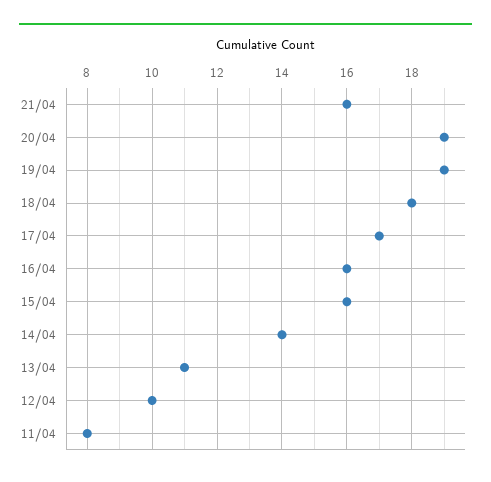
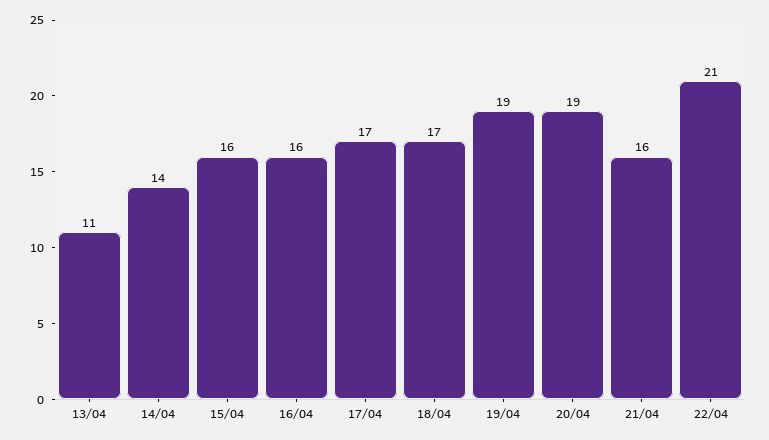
18/04: 18 -> 17
12/04: 10 -> none
11/04: 8 -> none
22/04: none -> 21

